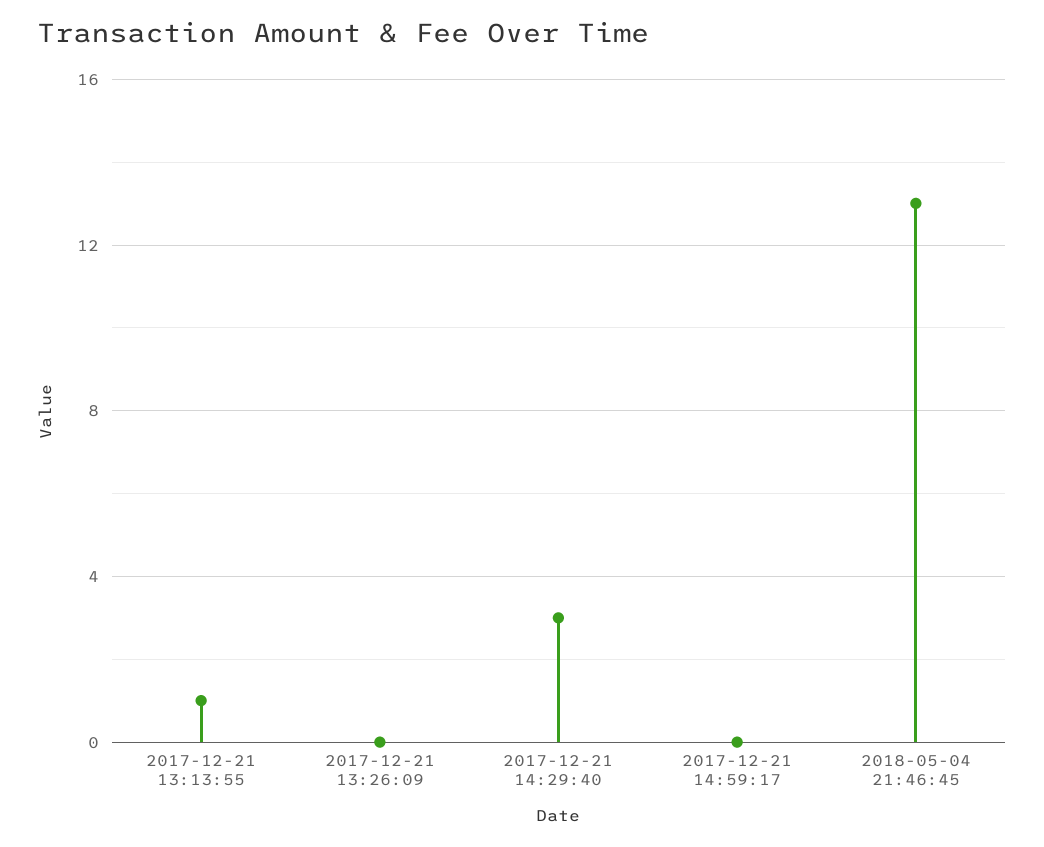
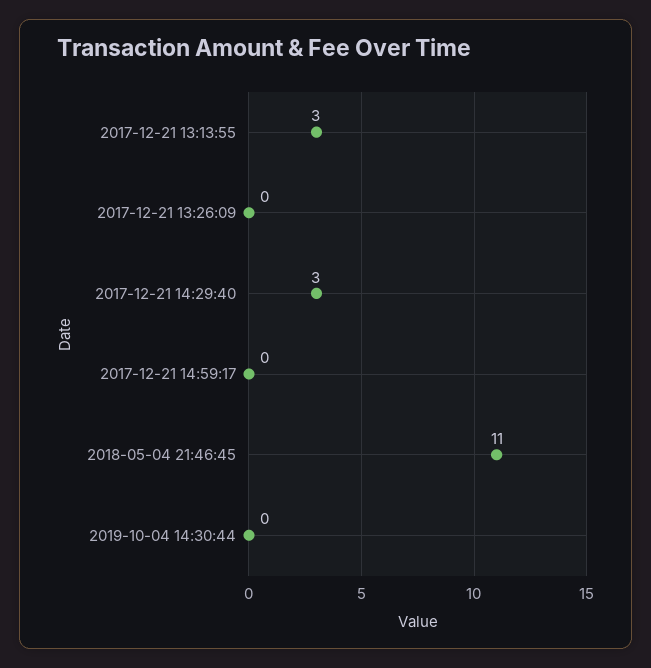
2017-12-21 13:13:55: 1 -> 3
2018-05-04 21:46:45: 13 -> 11
2019-10-04 14:30:44: none -> 0

